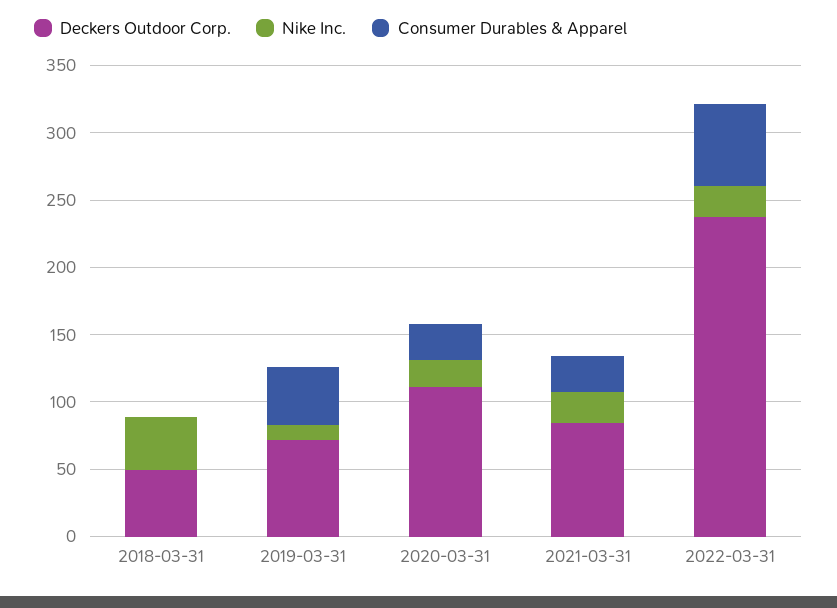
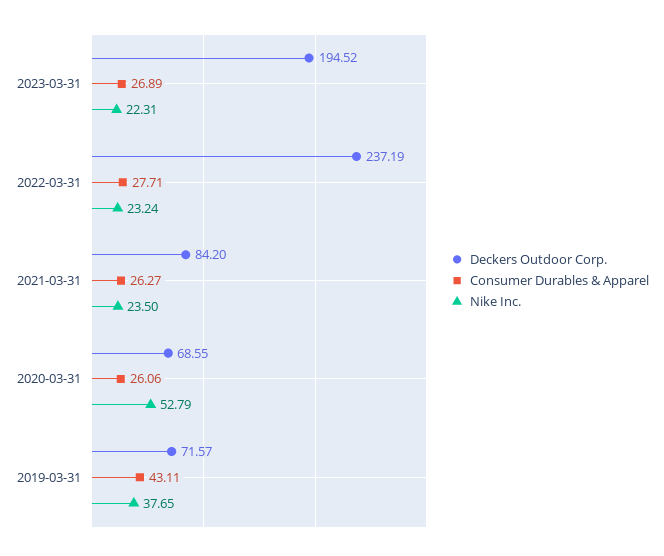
Deckers Outdoor Corp., 2018-03-31: 50 -> none
Nike Inc., 2018-03-31: 40 -> none
Consumer Durables & Apparel, 2018-03-31: 0 -> none
Nike Inc., 2019-03-31: 10 -> 37.65
Deckers Outdoor Corp., 2020-03-31: 110 -> 68.55
Nike Inc., 2020-03-31: 20 -> 52.79
Consumer Durables & Apparel, 2022-03-31: 60 -> 27.71
Deckers Outdoor Corp., 2023-03-31: none -> 194.52
Consumer Durables & Apparel, 2023-03-31: none -> 26.89
Nike Inc., 2023-03-31: none -> 22.31

